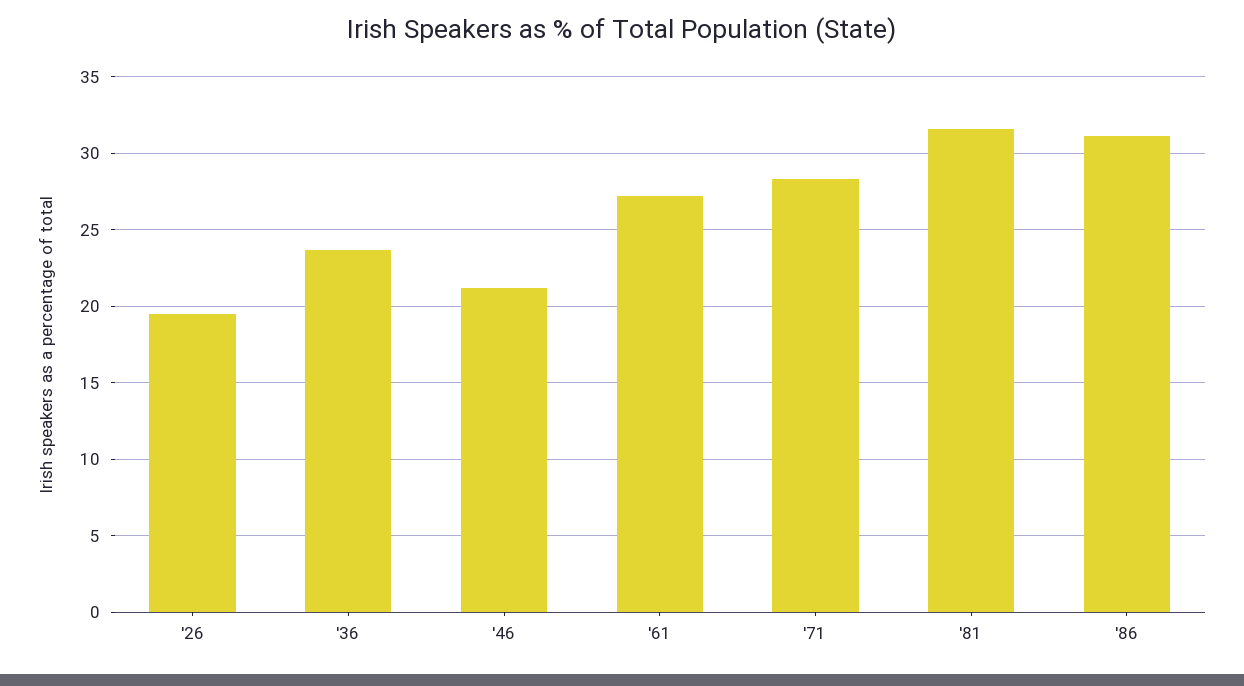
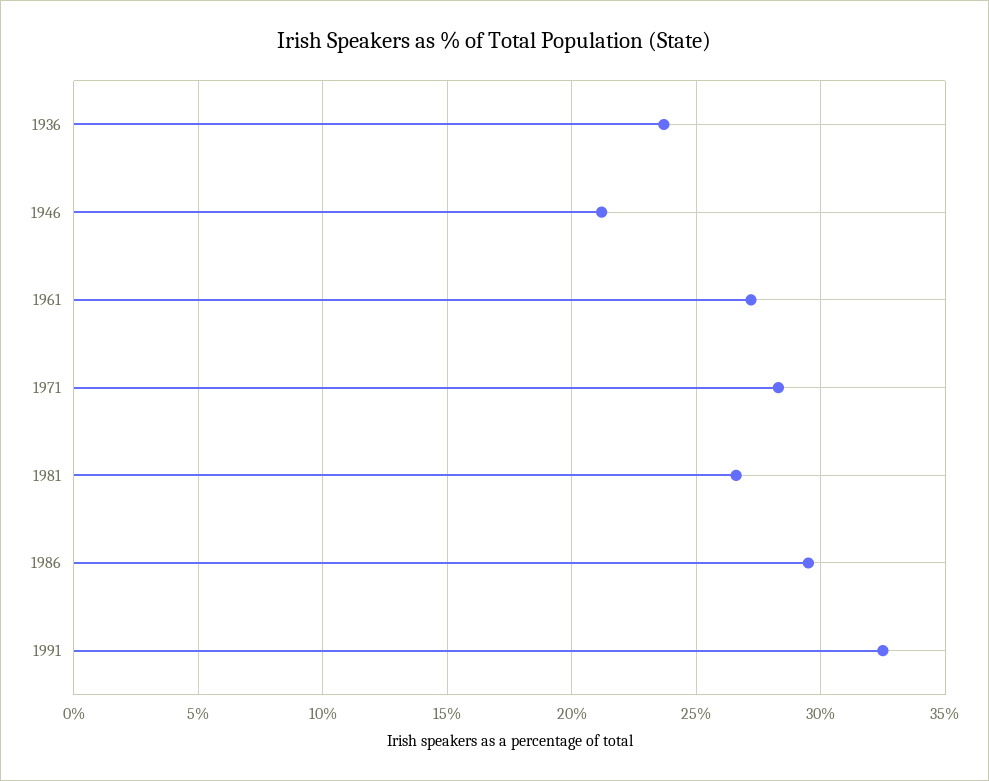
'26: 19.5 -> none
'81: 31.5 -> 26.5
'86: 31 -> 29.5
1991: none -> 32.5

